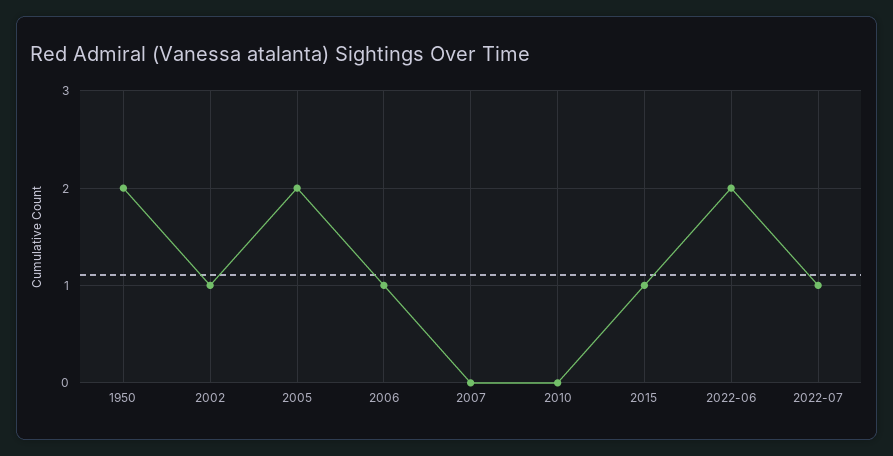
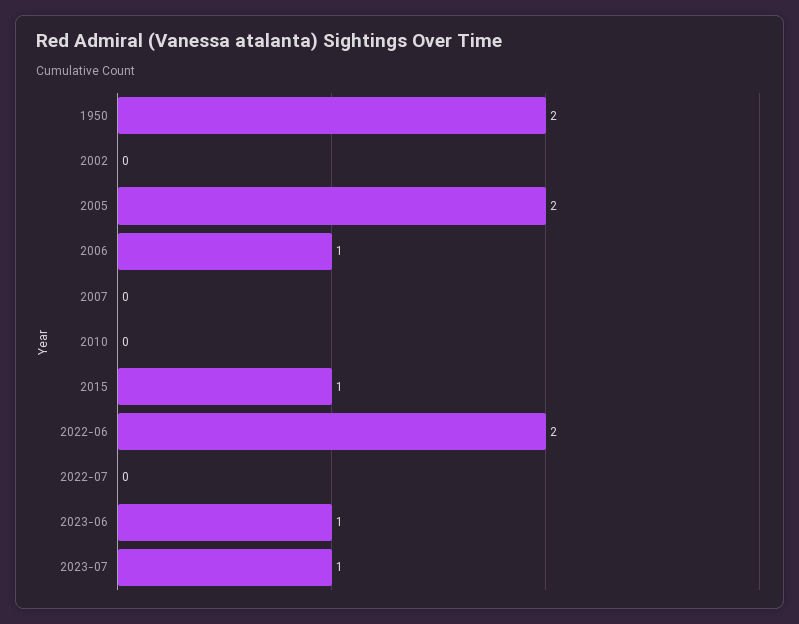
2002: 1 -> 0
2022-07: 1 -> 0
2023-06: none -> 1
2023-07: none -> 1

